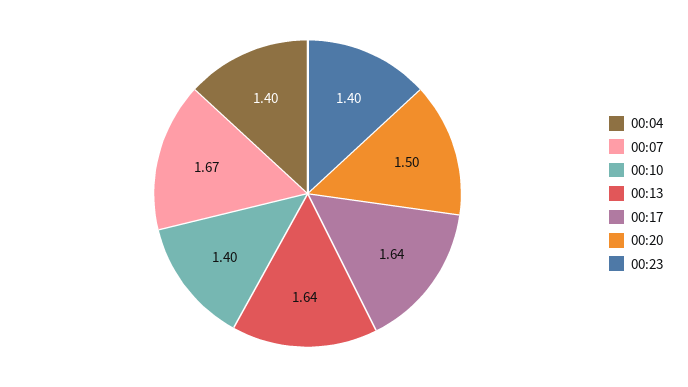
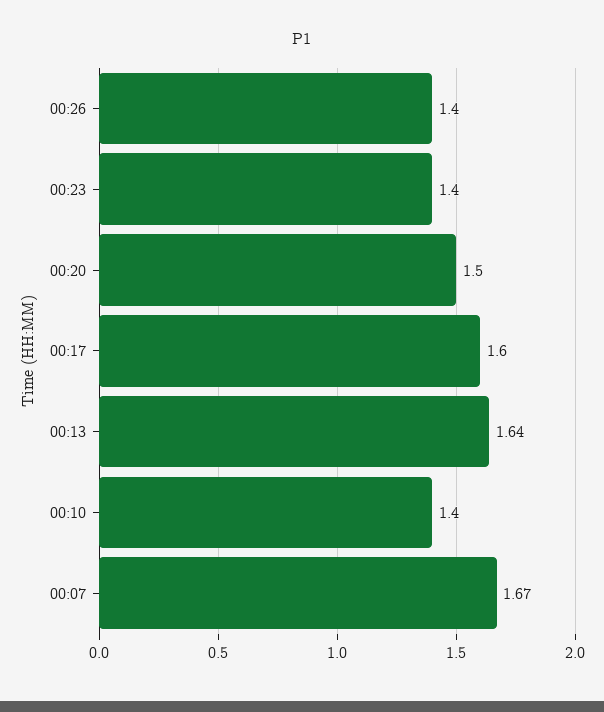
00:04: 1.4 -> none
00:17: 1.64 -> 1.6
00:26: none -> 1.4

